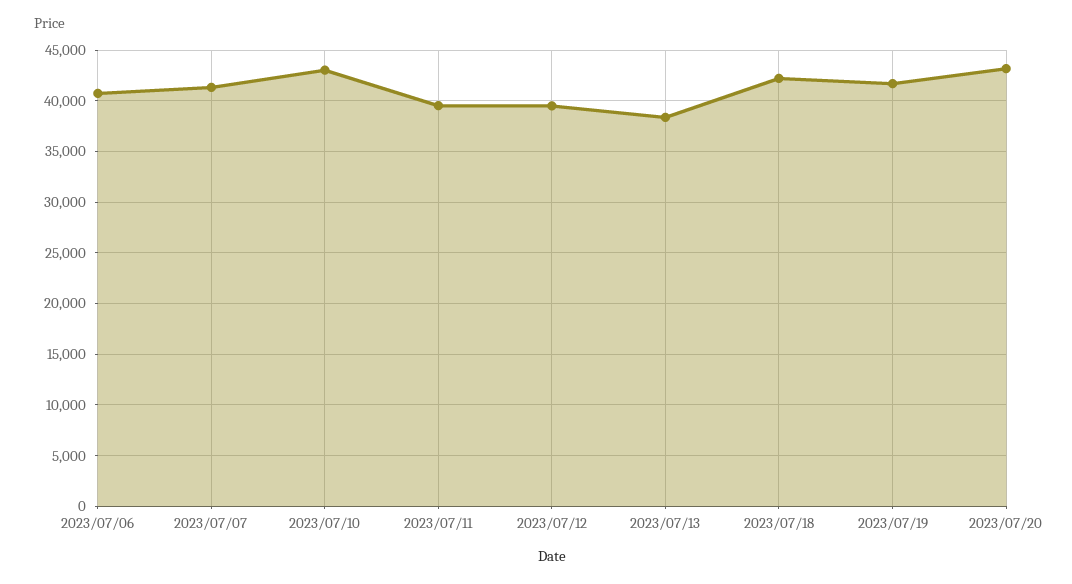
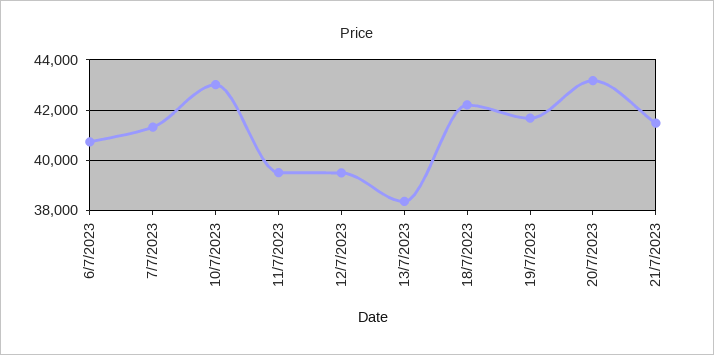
21/7/2023: none -> 41500

